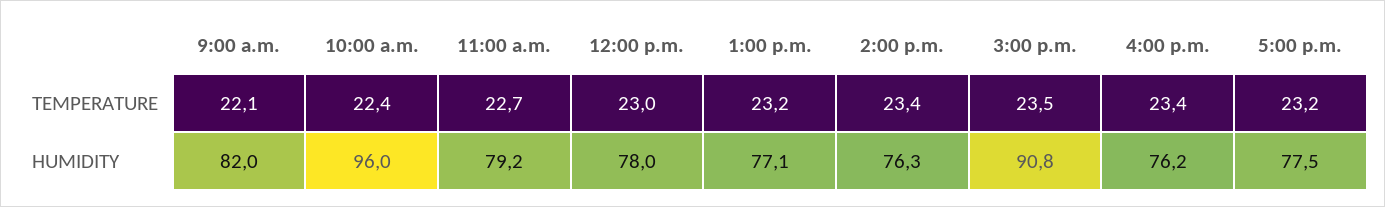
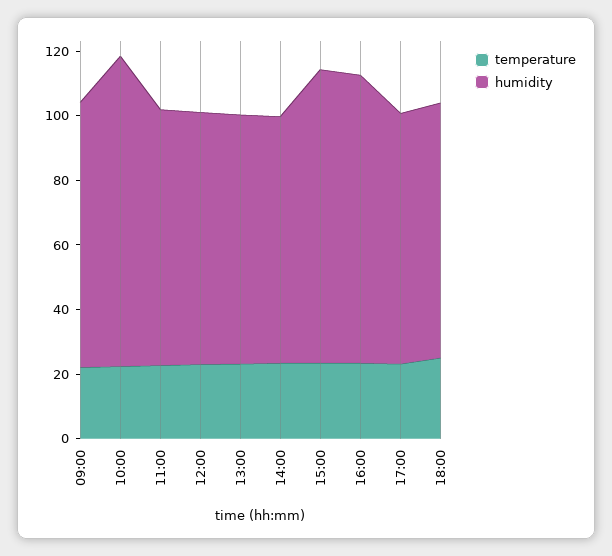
HUMIDITY, 4:00 p.m.: 76.2 -> 90
TEMPERATURE, 18:00: none -> 25
HUMIDITY, 18:00: none -> 80

